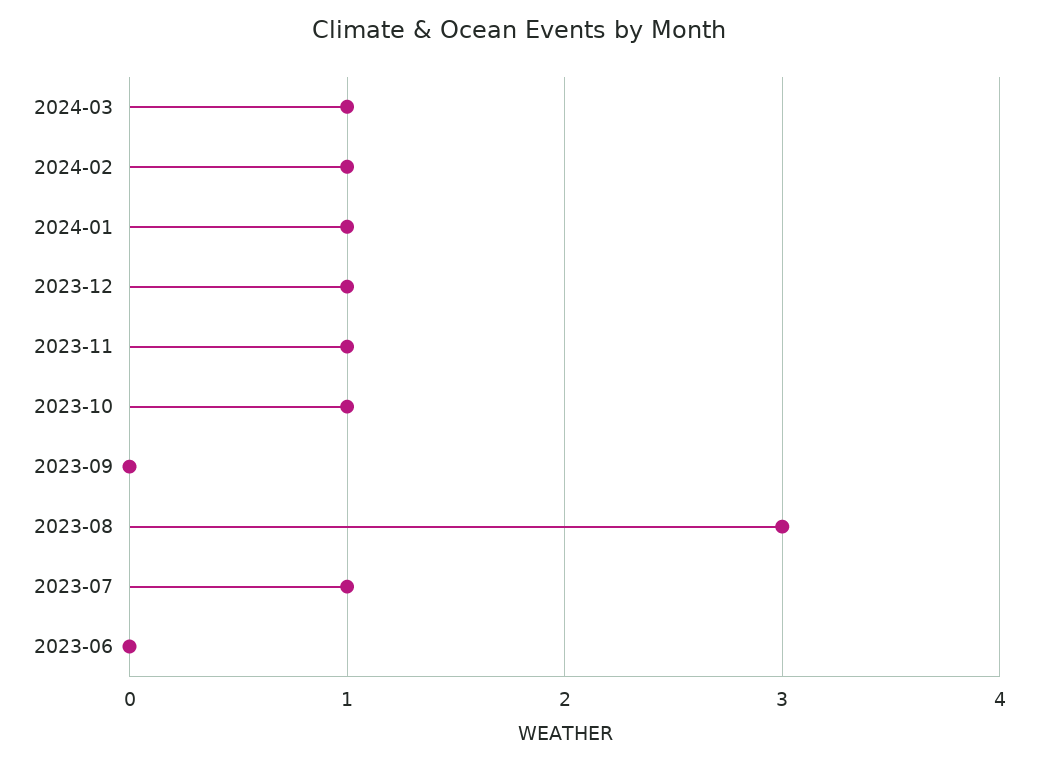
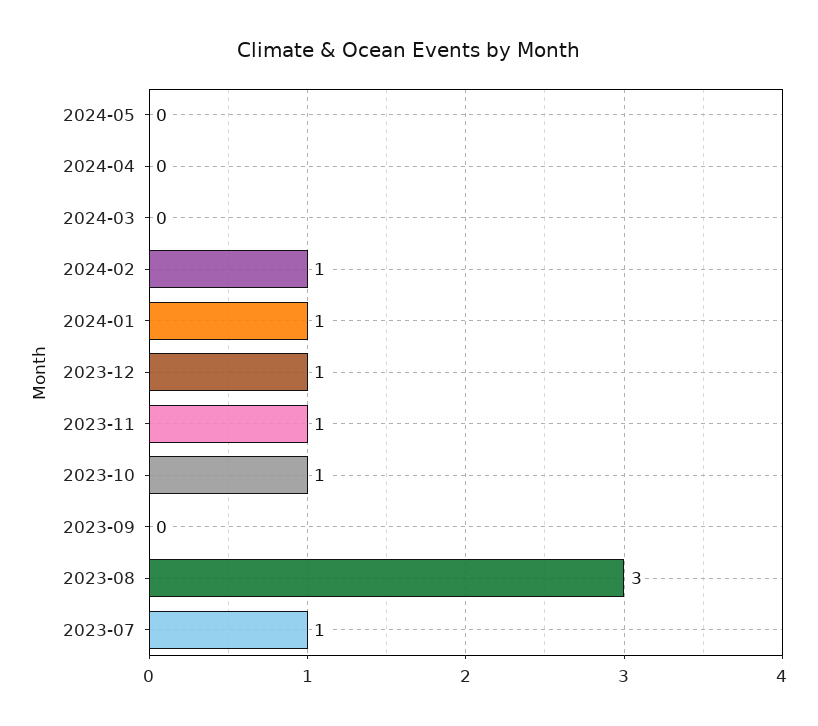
2024-03: 1 -> 0
2023-06: 0 -> none
2024-05: none -> 0
2024-04: none -> 0

